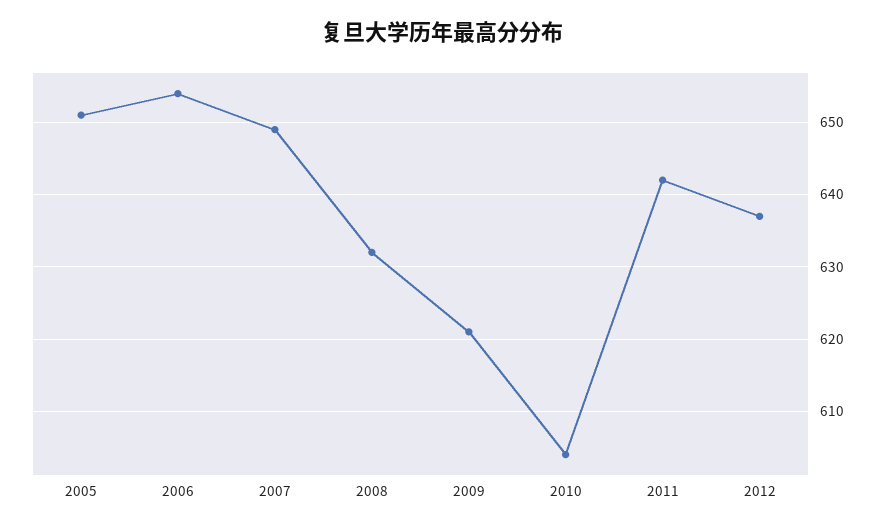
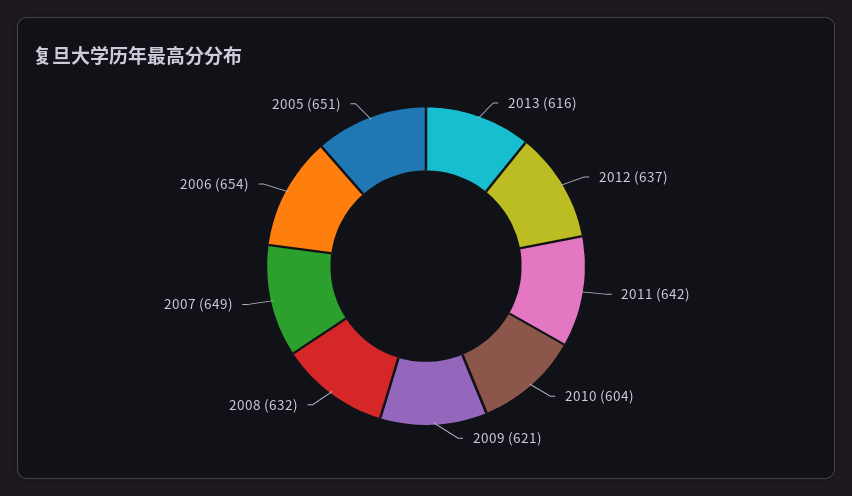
2013: none -> 616

